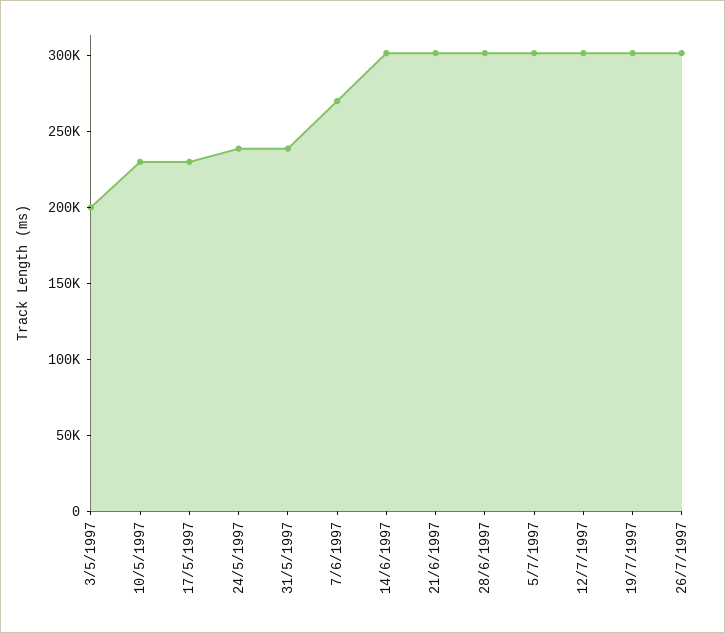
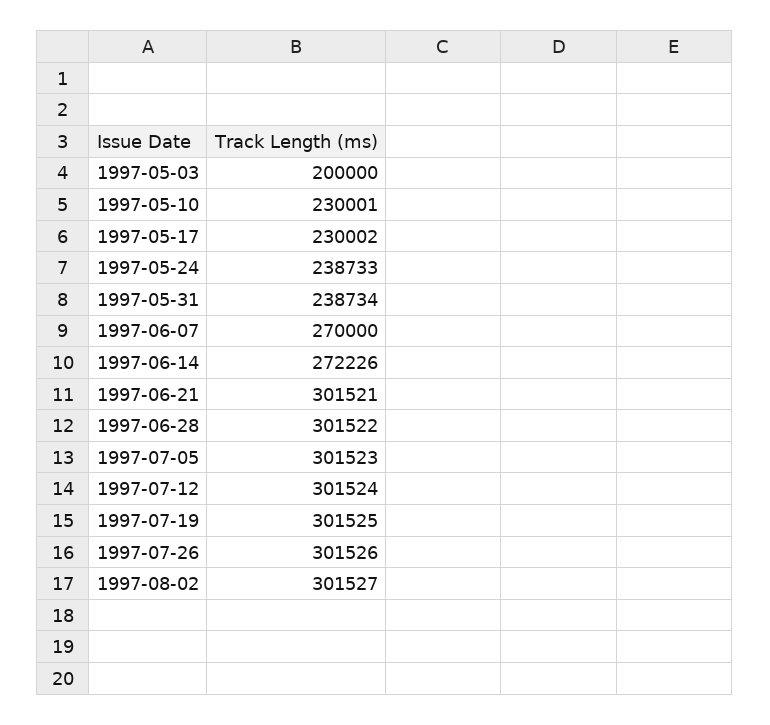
14/6/1997: 300000 -> 272226
1997-08-02: none -> 301527

